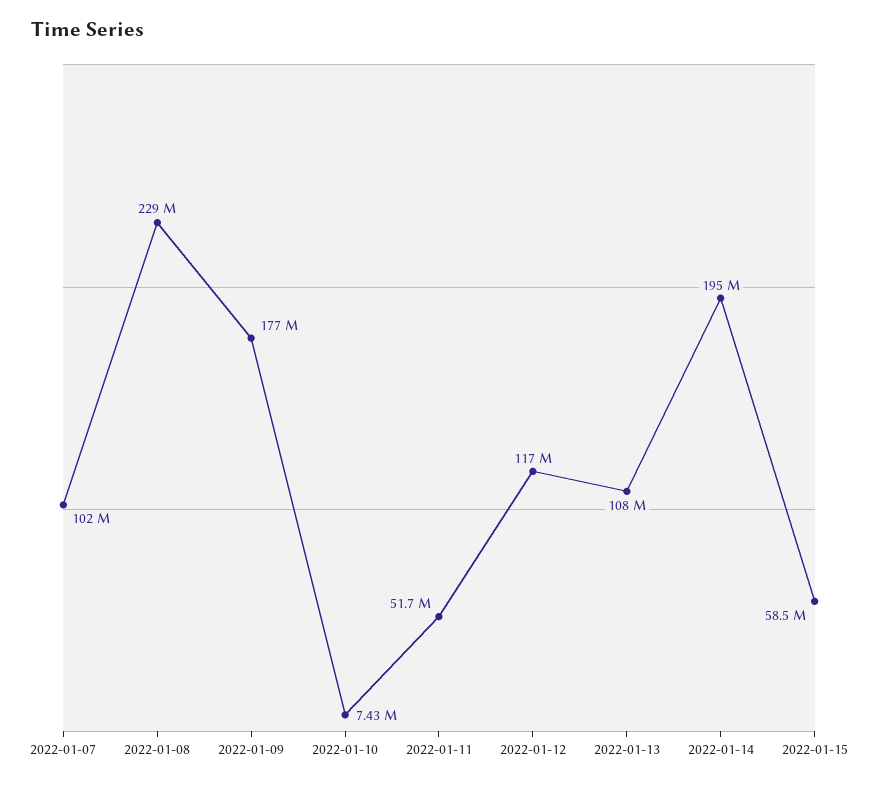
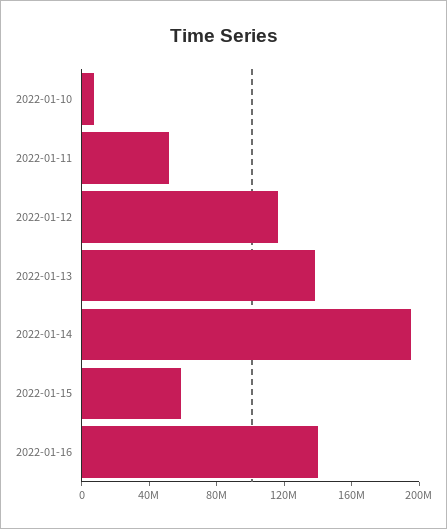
2022-01-07: 102000000 -> none
2022-01-08: 229000000 -> none
2022-01-09: 177000000 -> none
2022-01-13: 108000000 -> 140000000
2022-01-16: none -> 140000000

